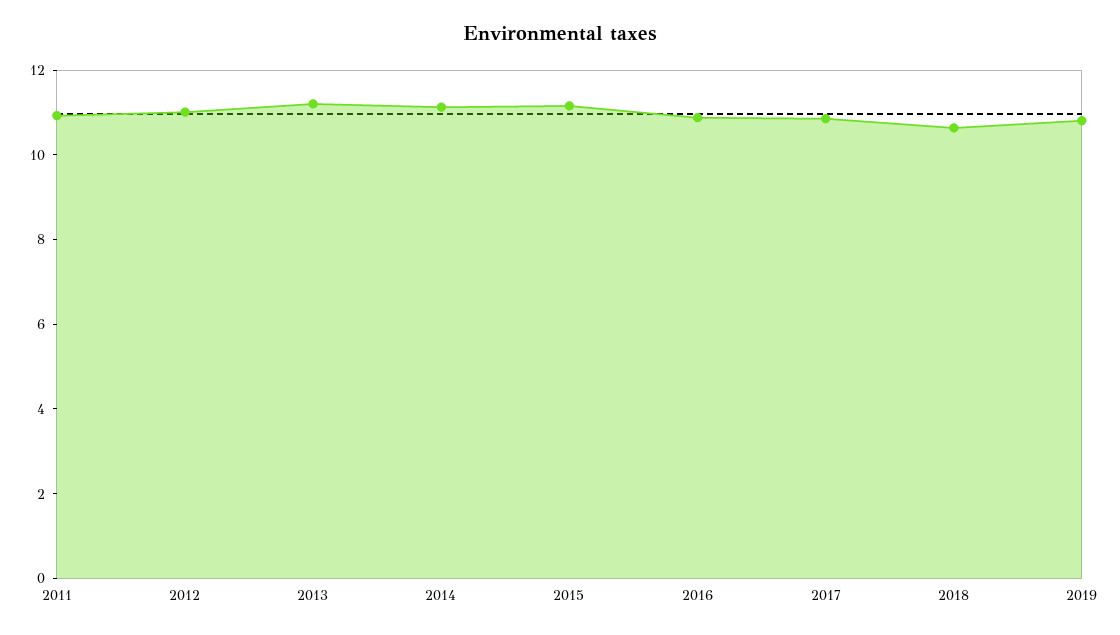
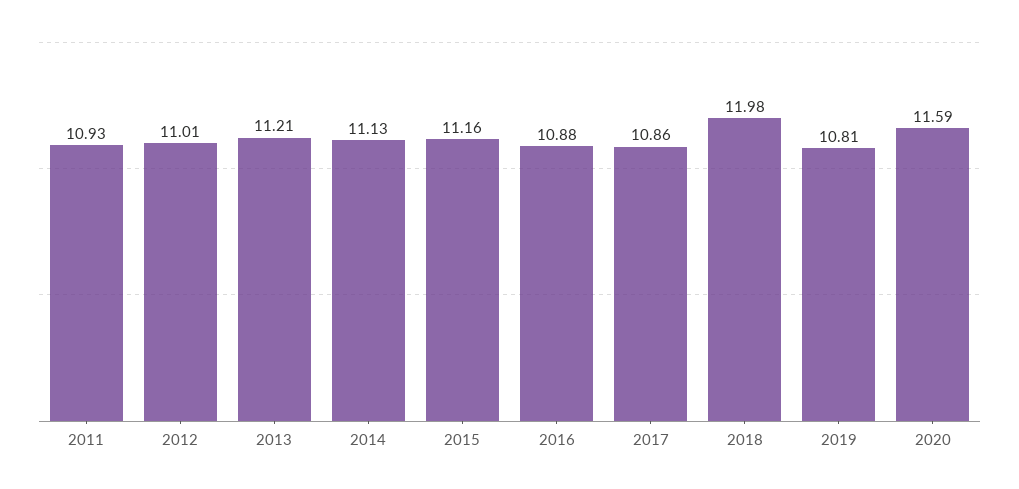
2018: 10.5 -> 11.98
2020: none -> 11.59

